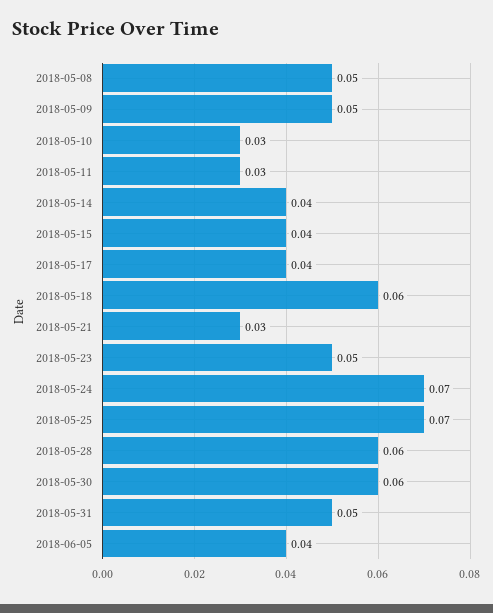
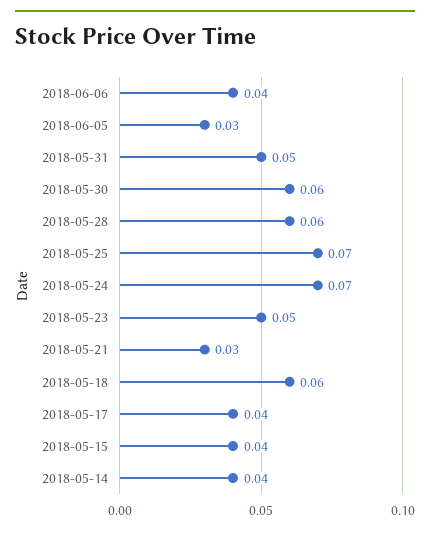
2018-05-08: 0.05 -> none
2018-05-09: 0.05 -> none
2018-05-10: 0.03 -> none
2018-05-11: 0.03 -> none
2018-06-05: 0.04 -> 0.03
2018-06-06: none -> 0.04

